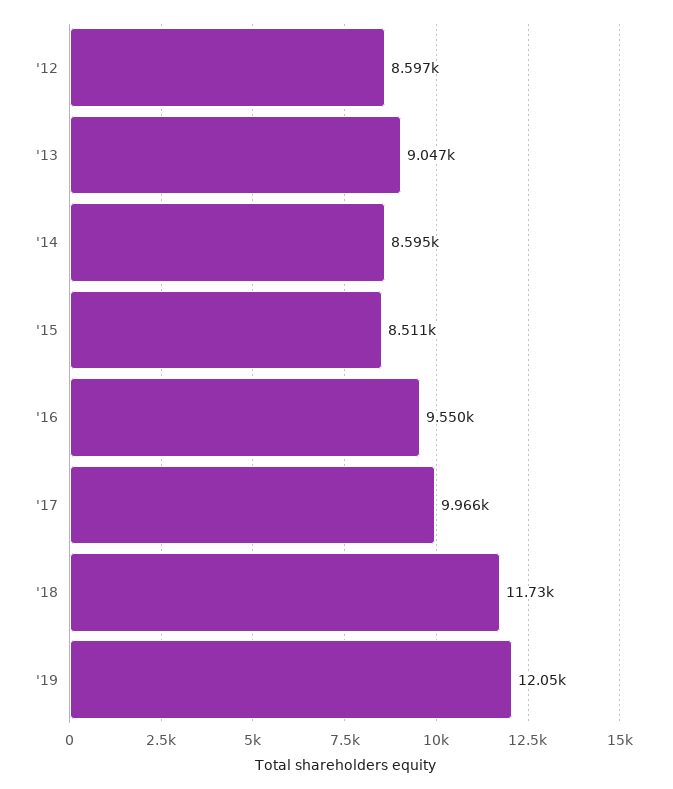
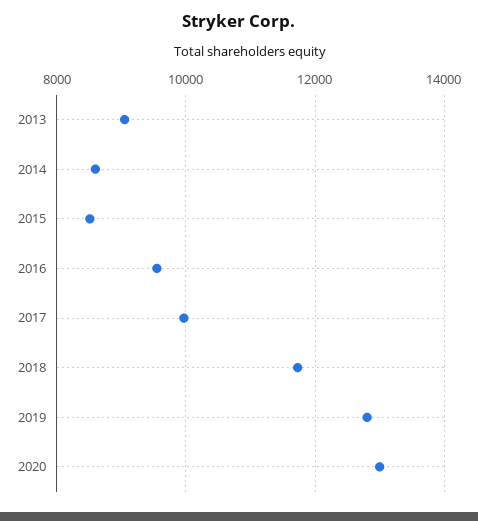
'12: 8597 -> none
'19: 12050 -> 12800
2020: none -> 13000

